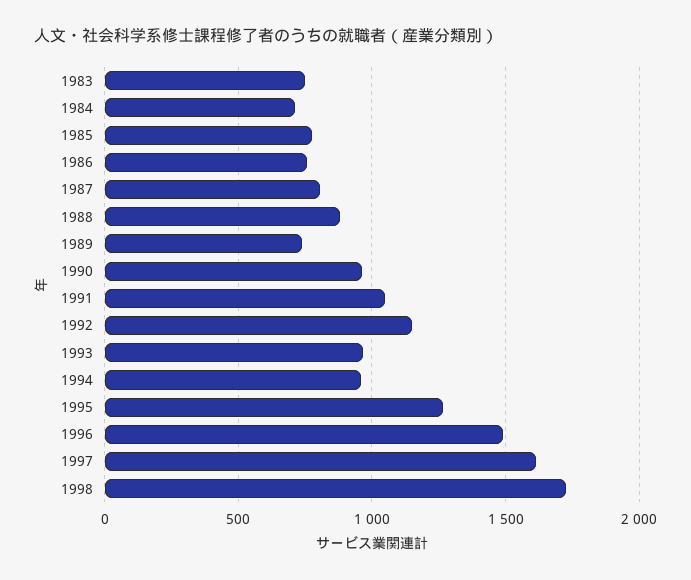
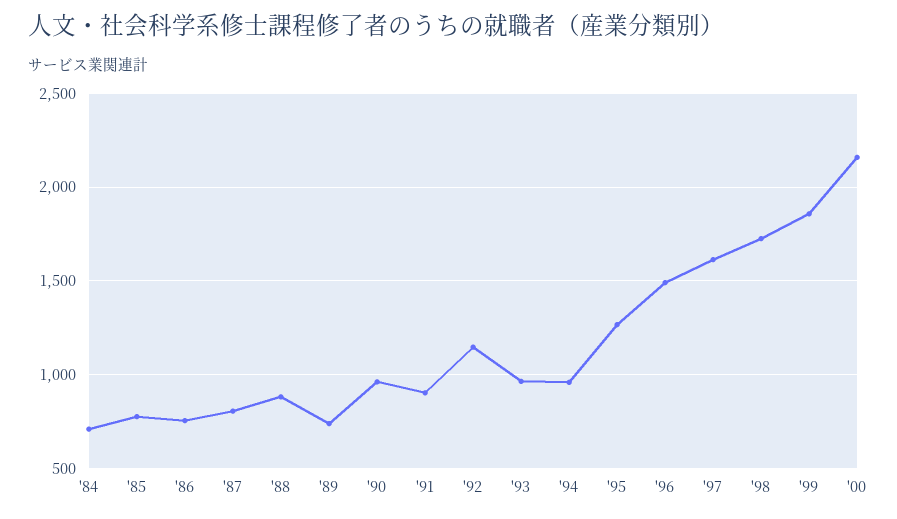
1983: 750 -> none
1991: 1050 -> 900
'99: none -> 1850
'00: none -> 2150

